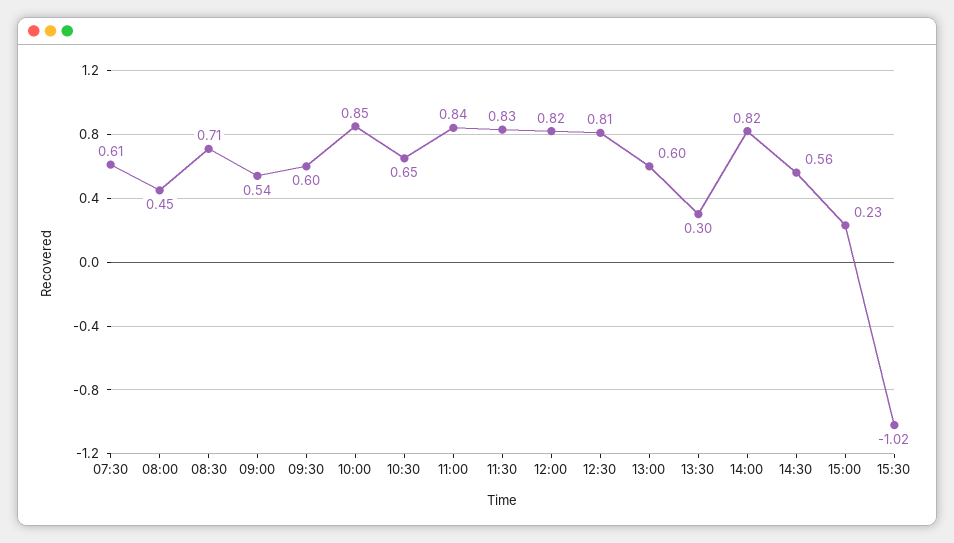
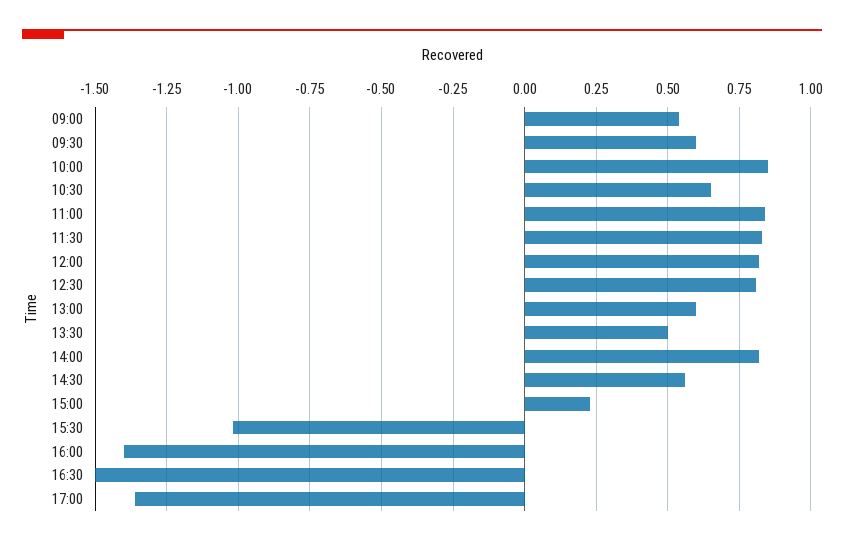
07:30: 0.61 -> none
08:00: 0.45 -> none
08:30: 0.71 -> none
13:30: 0.3 -> 0.5
16:00: none -> -1.4
16:30: none -> -1.5
17:00: none -> -1.35

